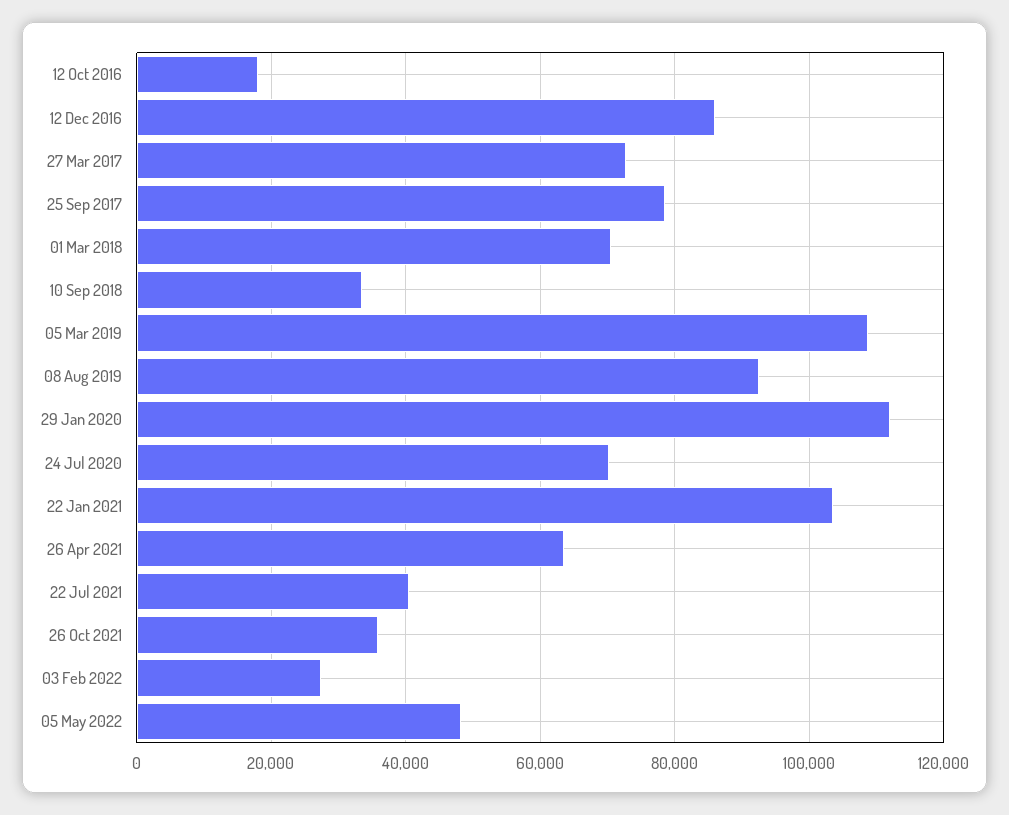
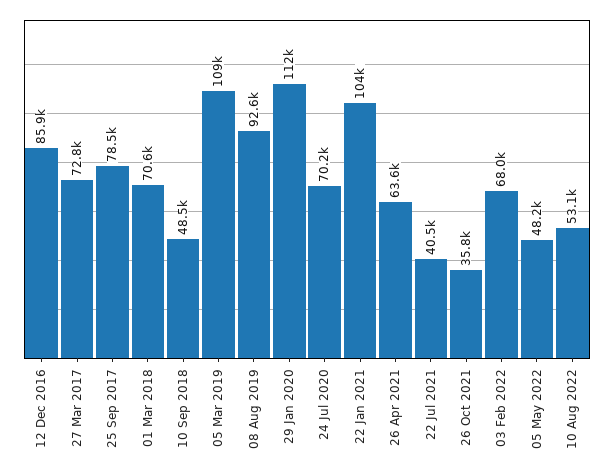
12 Oct 2016: 18000 -> none
10 Sep 2018: 34000 -> 48500
03 Feb 2022: 28000 -> 68000
10 Aug 2022: none -> 53100

